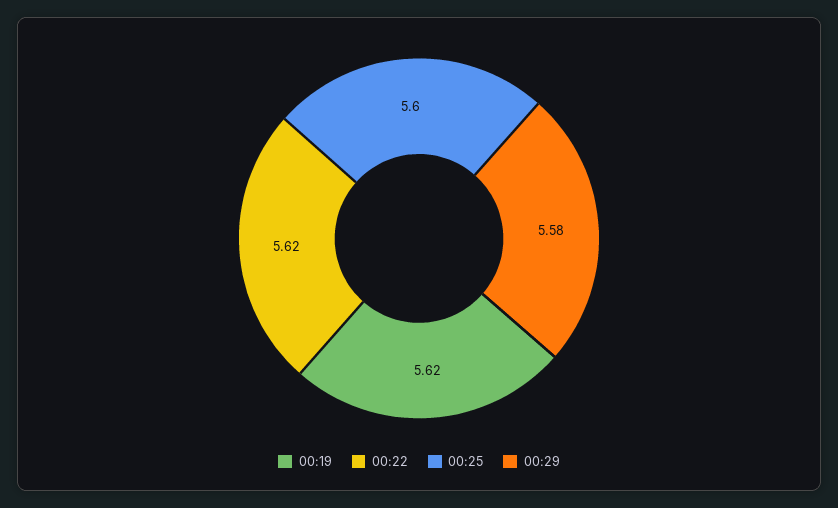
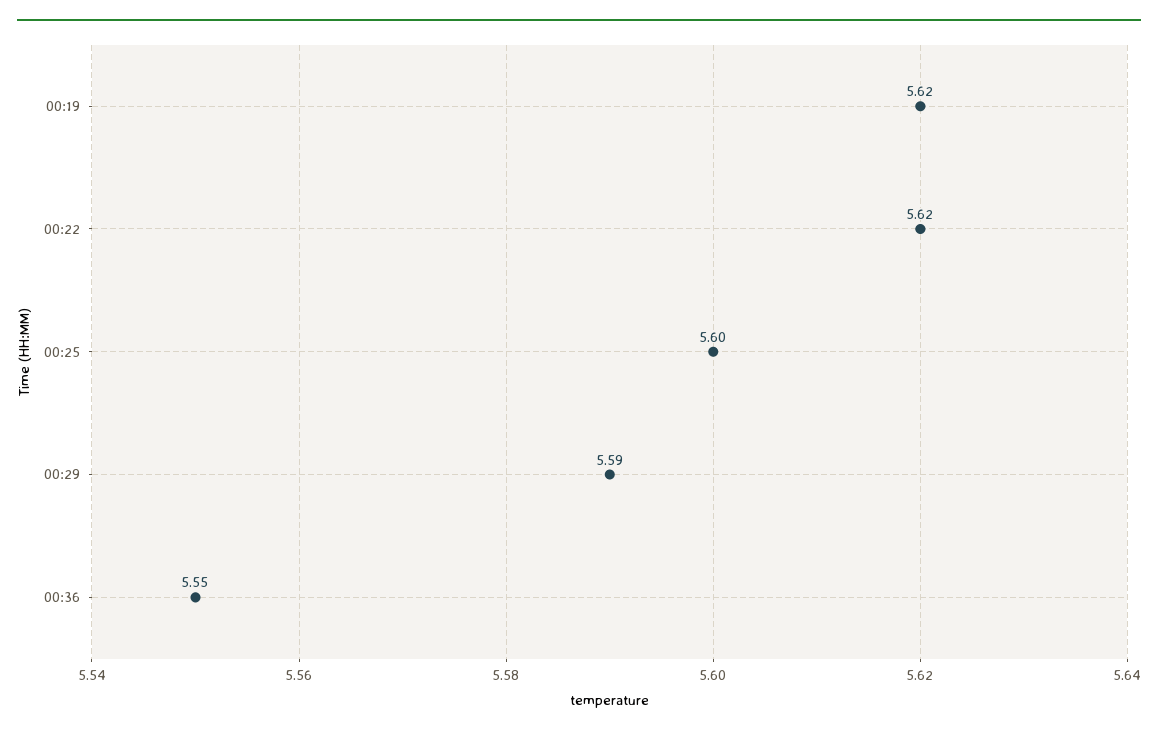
00:29: 5.58 -> 5.59
00:36: none -> 5.55

